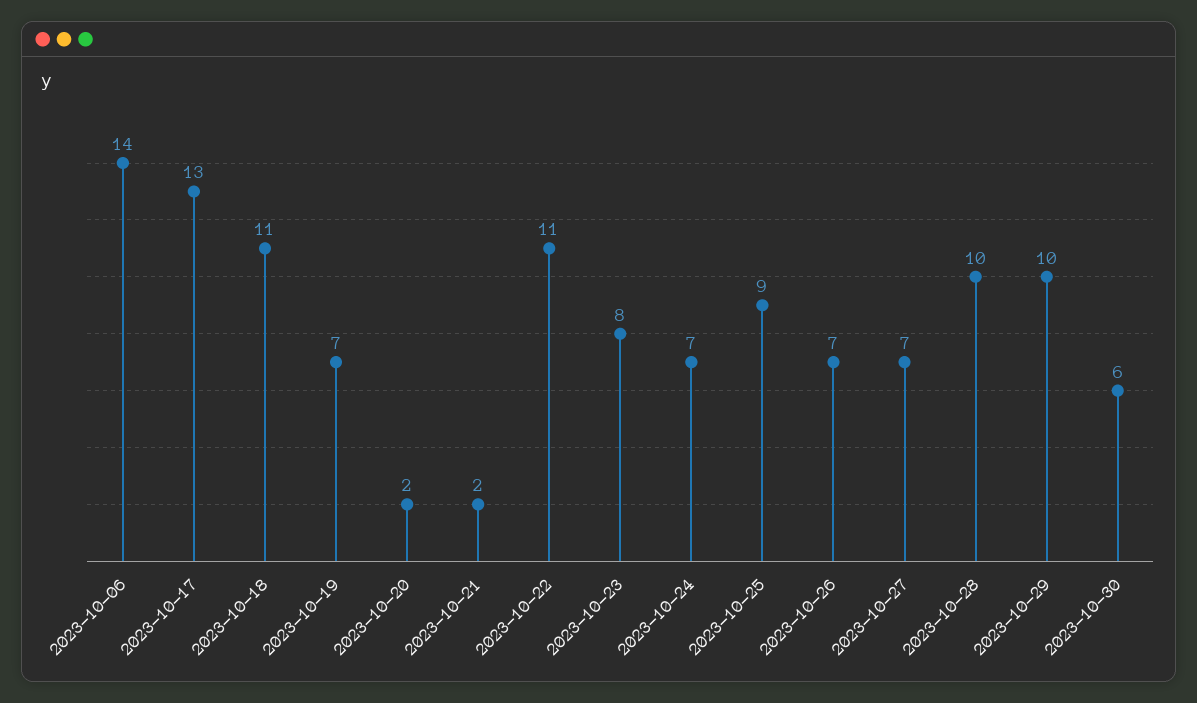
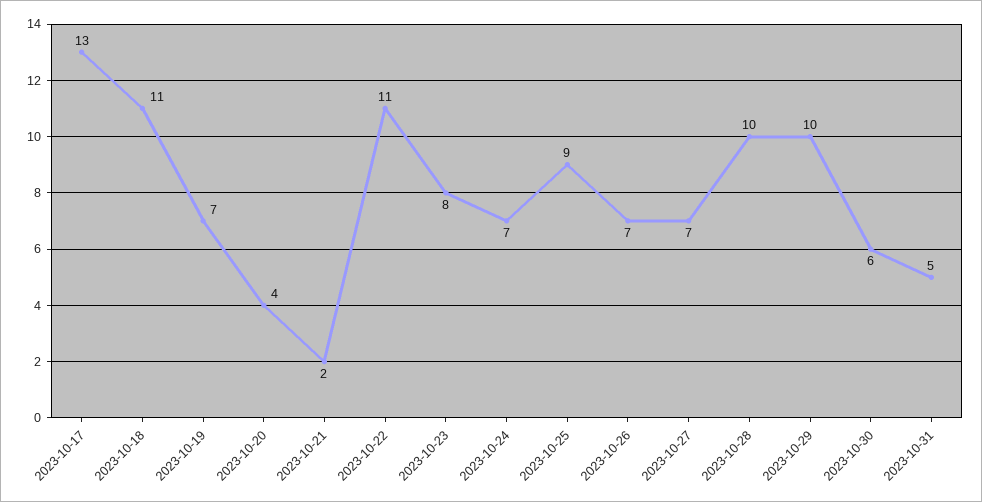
2023-10-06: 14 -> none
2023-10-20: 2 -> 4
2023-10-31: none -> 5

